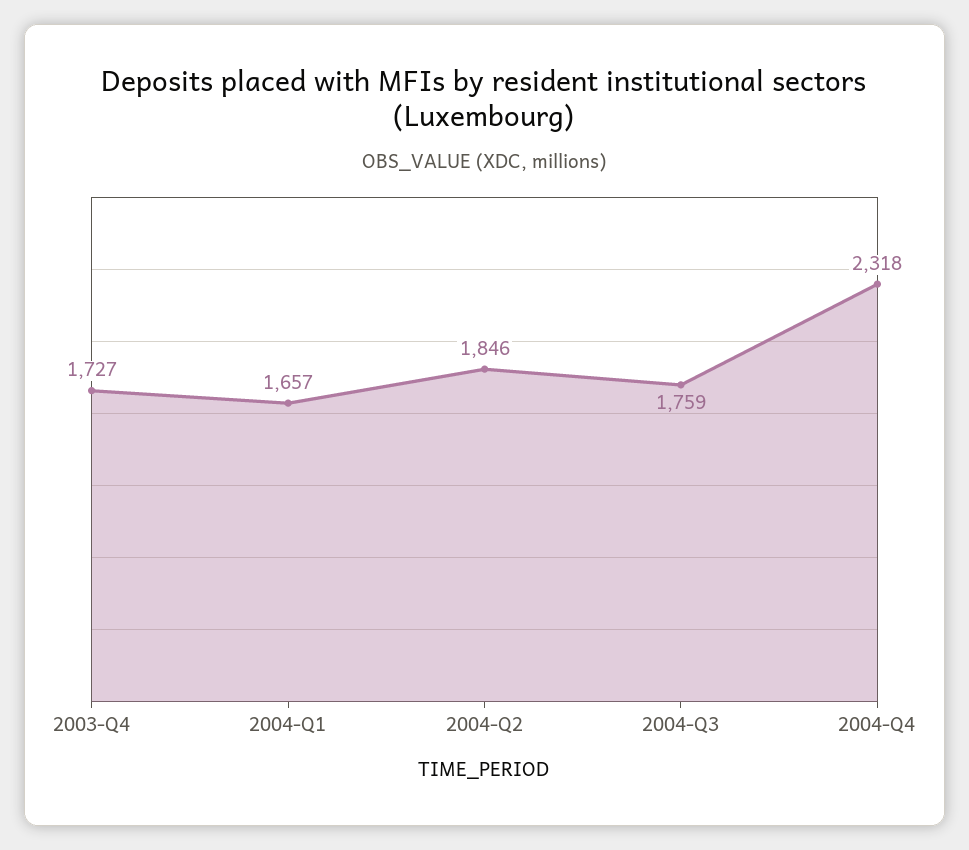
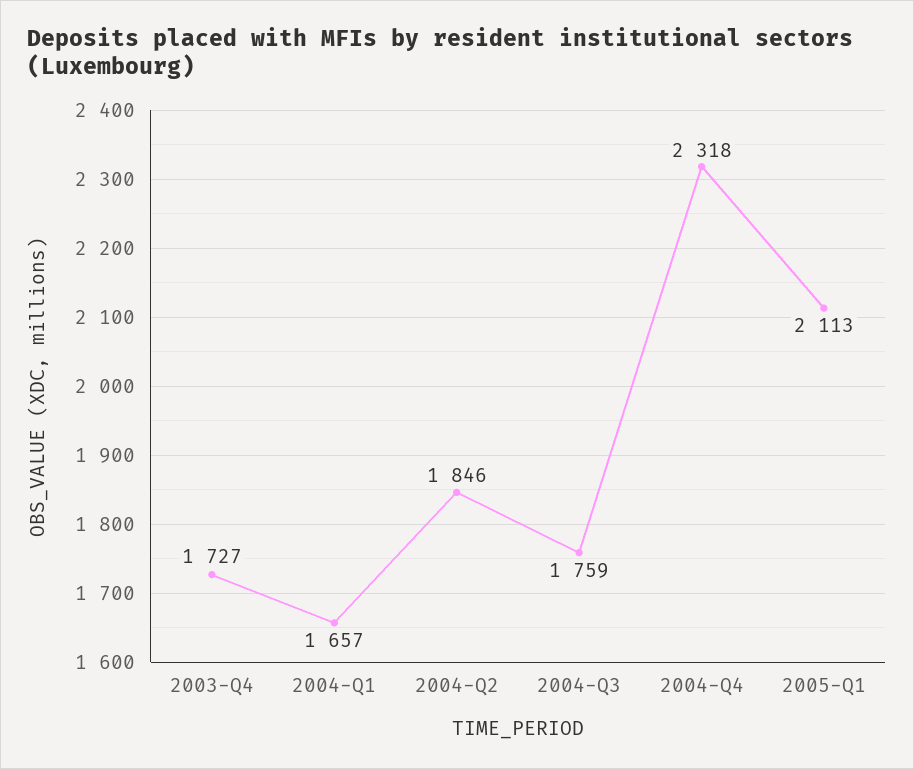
2005-Q1: none -> 2113

